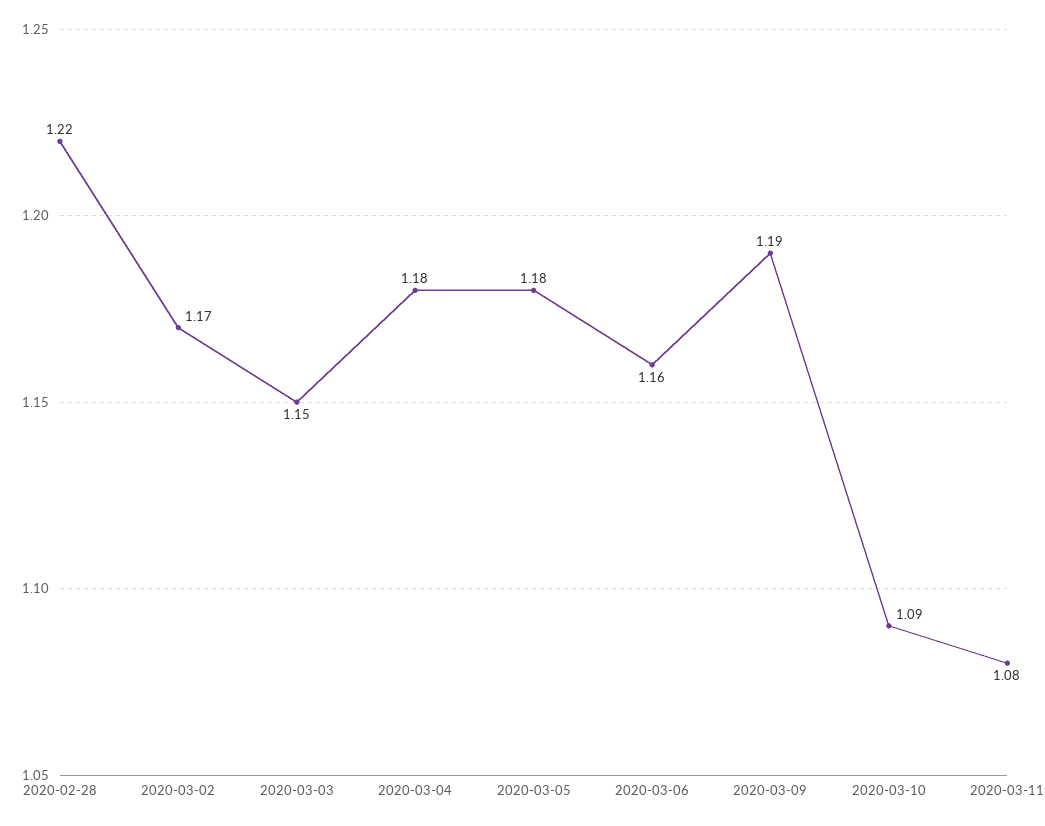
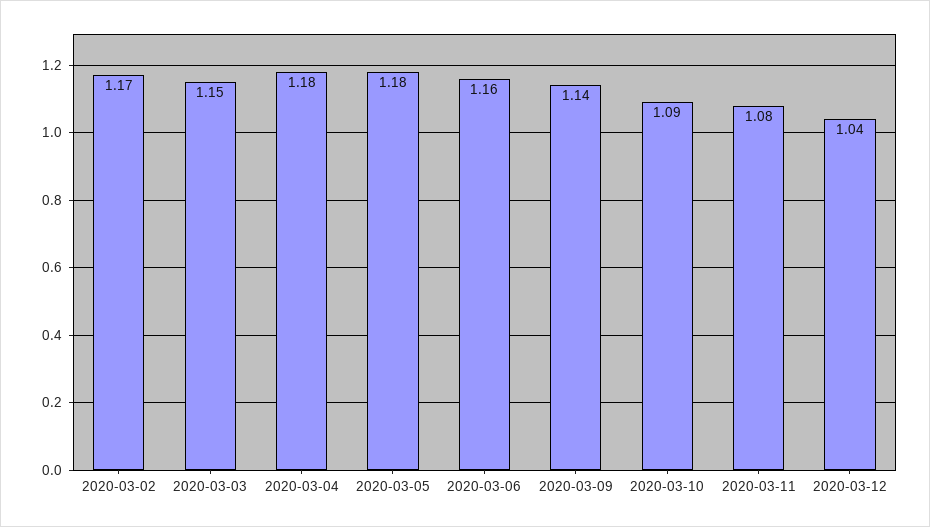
2020-02-28: 1.22 -> none
2020-03-09: 1.19 -> 1.14
2020-03-12: none -> 1.04

